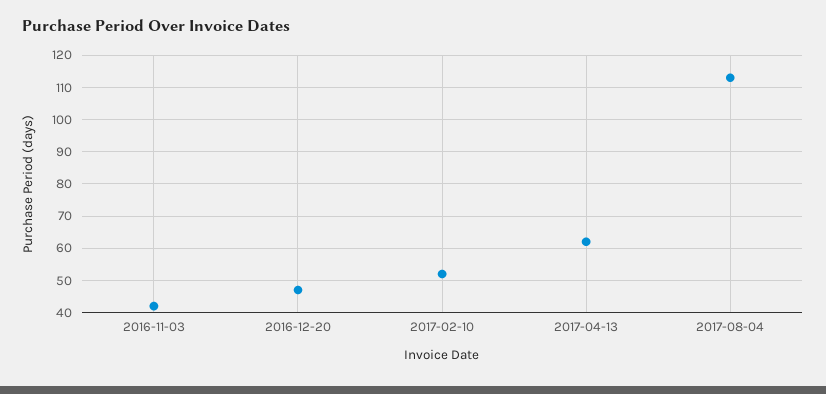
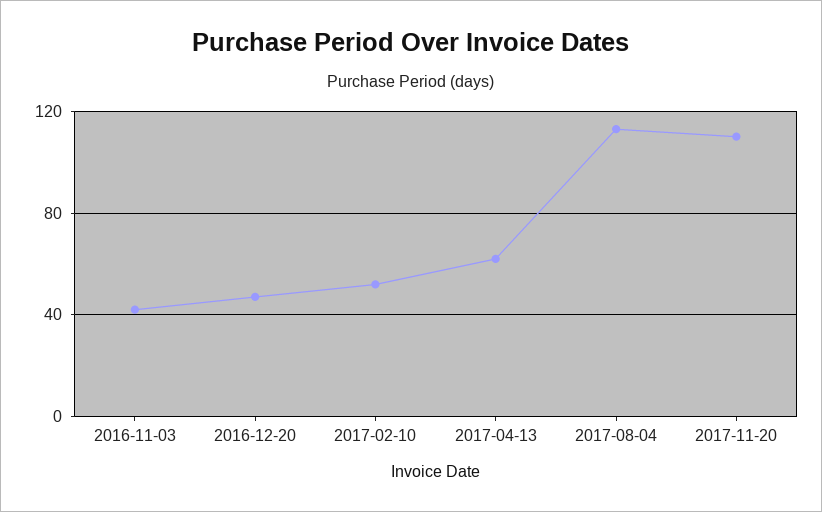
2017-11-20: none -> 110

